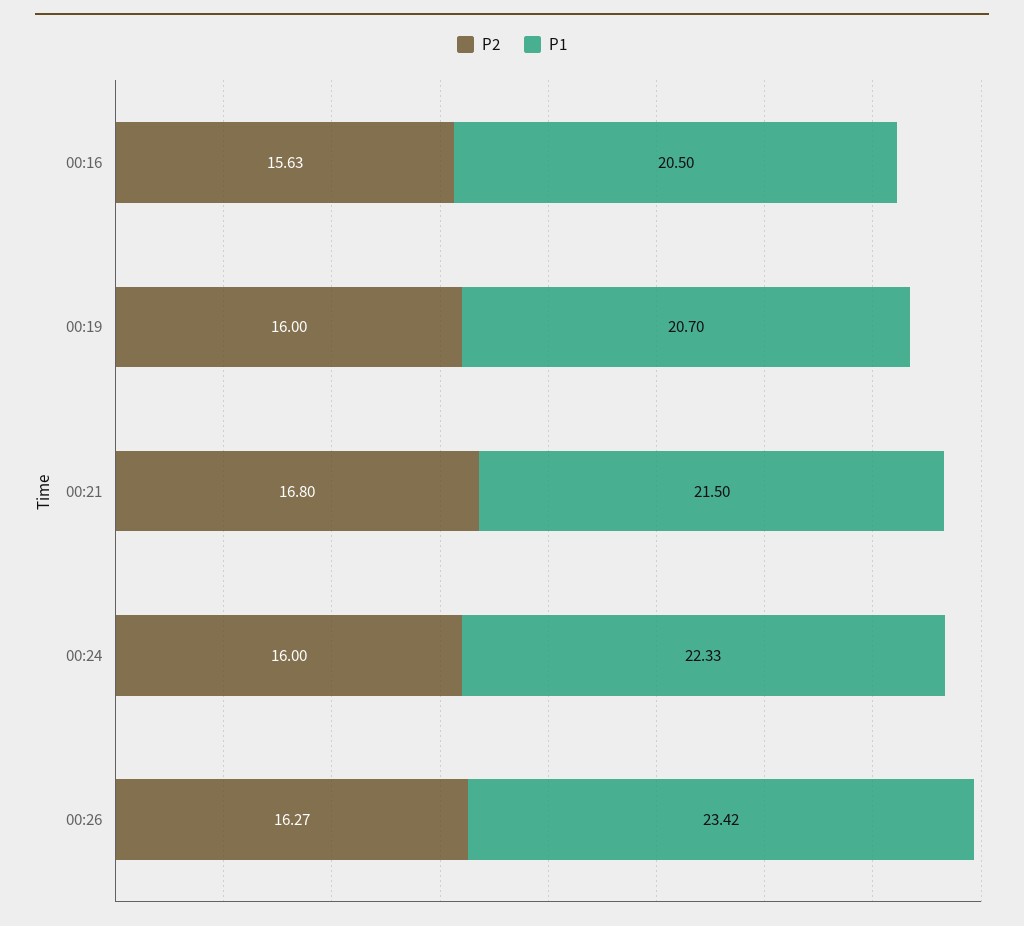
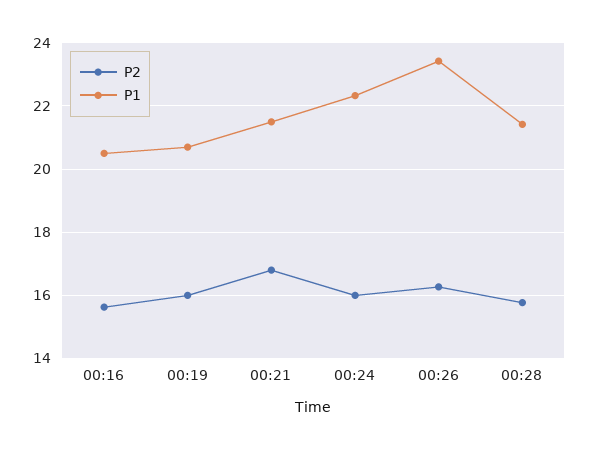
P2, 00:28: none -> 15.8
P1, 00:28: none -> 21.4

